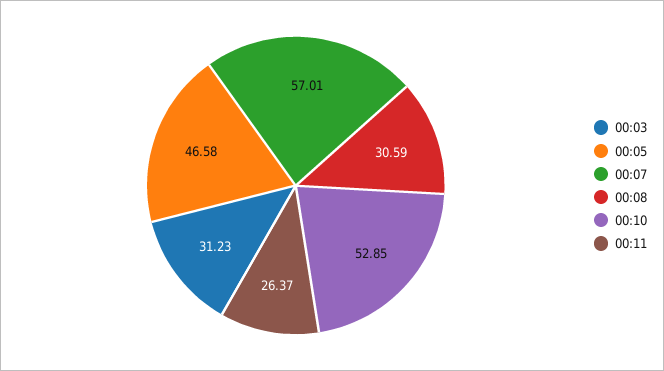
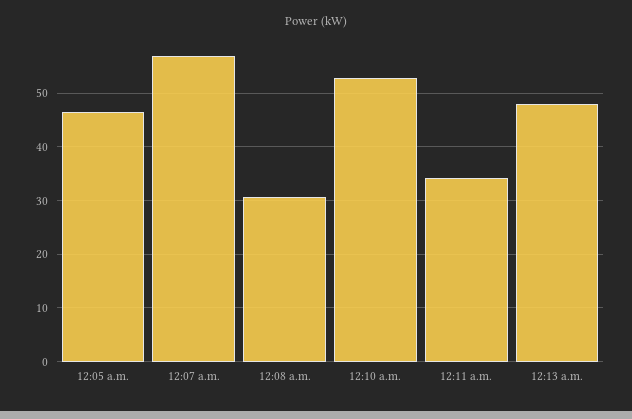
00:03: 31.23 -> none
00:11: 26.37 -> 34
12:13 a.m.: none -> 48

